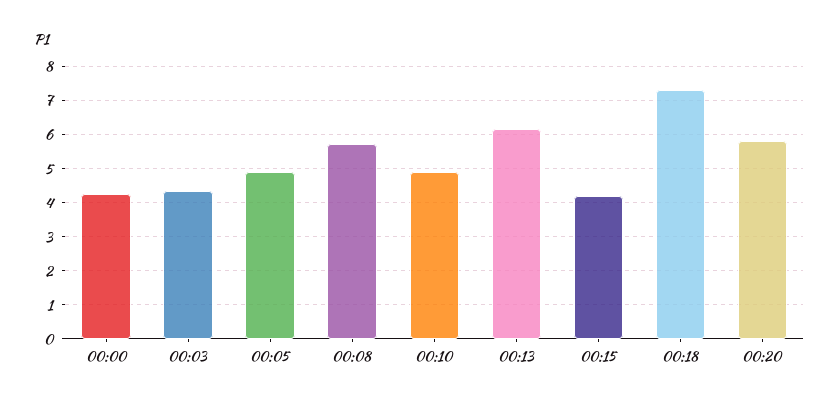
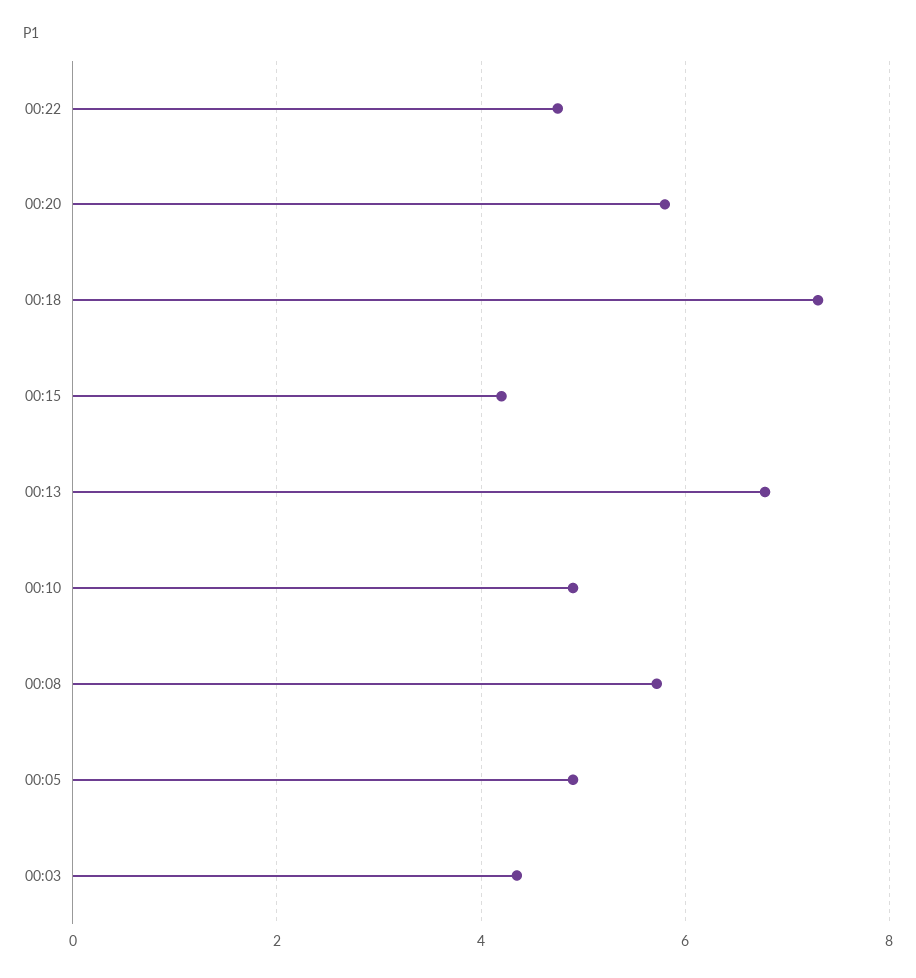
00:00: 4.2 -> none
00:13: 6.2 -> 6.8
00:22: none -> 4.8

